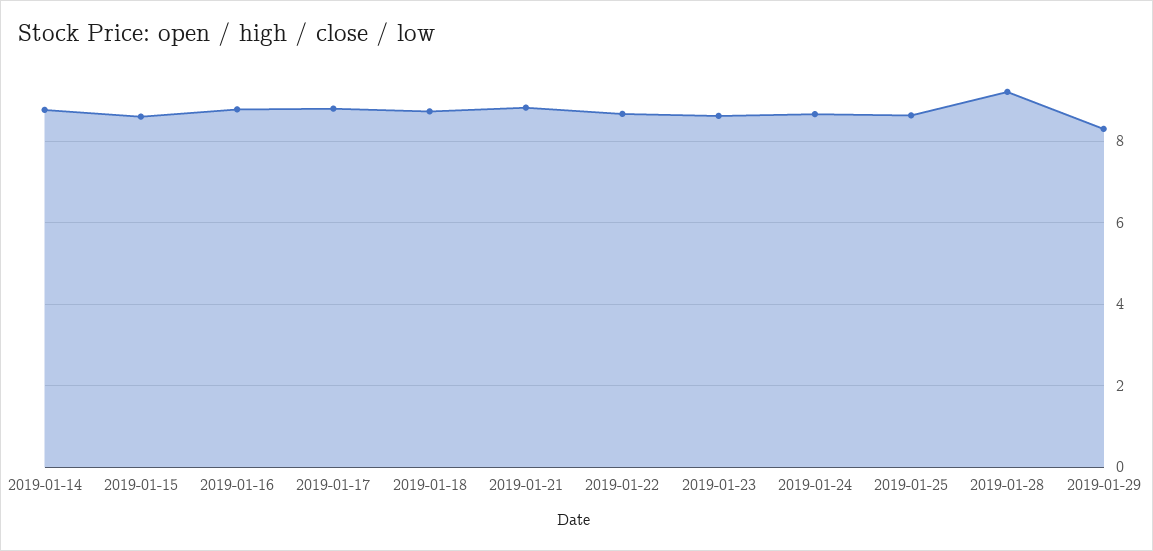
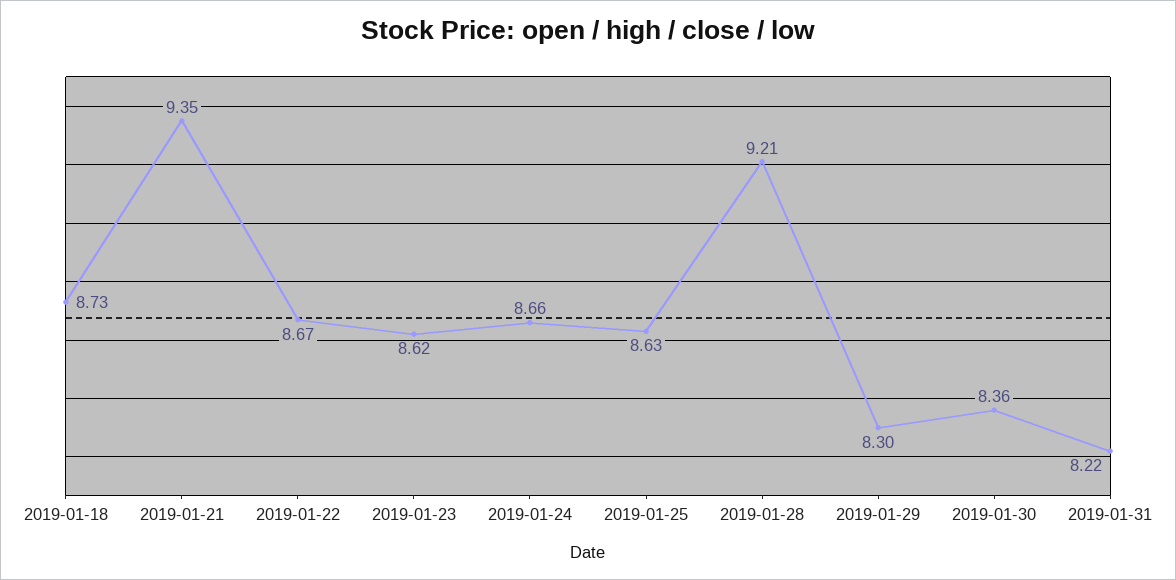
2019-01-14: 8.8 -> none
2019-01-15: 8.6 -> none
2019-01-16: 8.8 -> none
2019-01-17: 8.8 -> none
2019-01-21: 8.8 -> 9.35
2019-01-30: none -> 8.36
2019-01-31: none -> 8.22

